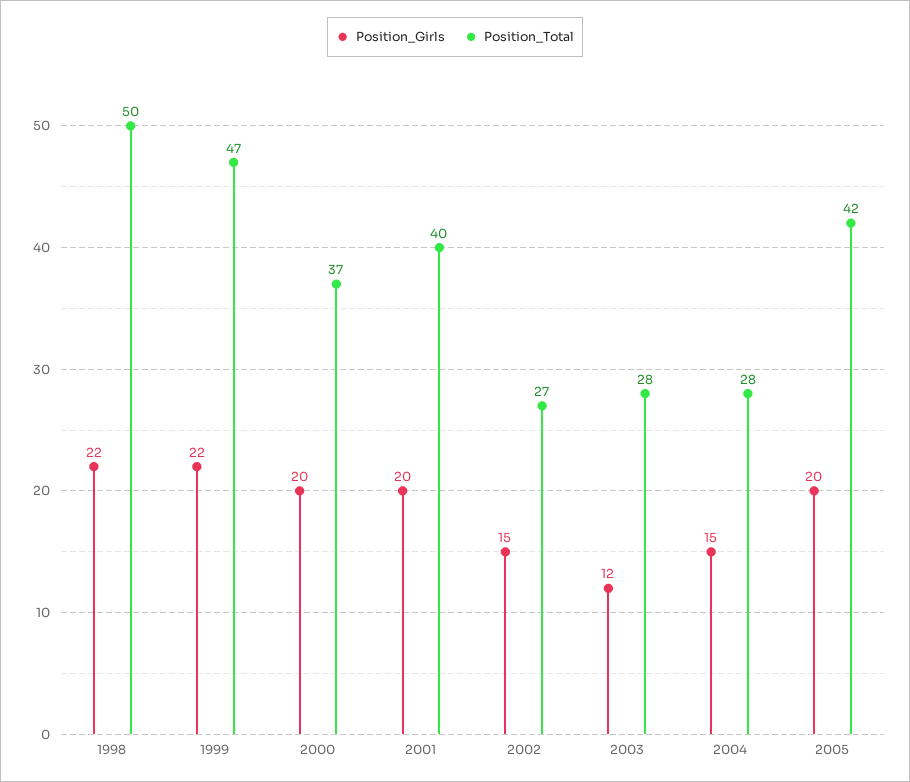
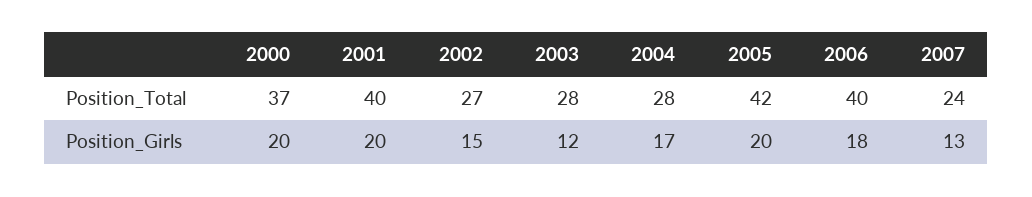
Position_Girls, 1998: 22 -> none
Position_Total, 1998: 50 -> none
Position_Girls, 1999: 22 -> none
Position_Total, 1999: 47 -> none
Position_Girls, 2004: 15 -> 17
Position_Total, 2006: none -> 40
Position_Total, 2007: none -> 24
Position_Girls, 2006: none -> 18
Position_Girls, 2007: none -> 13

